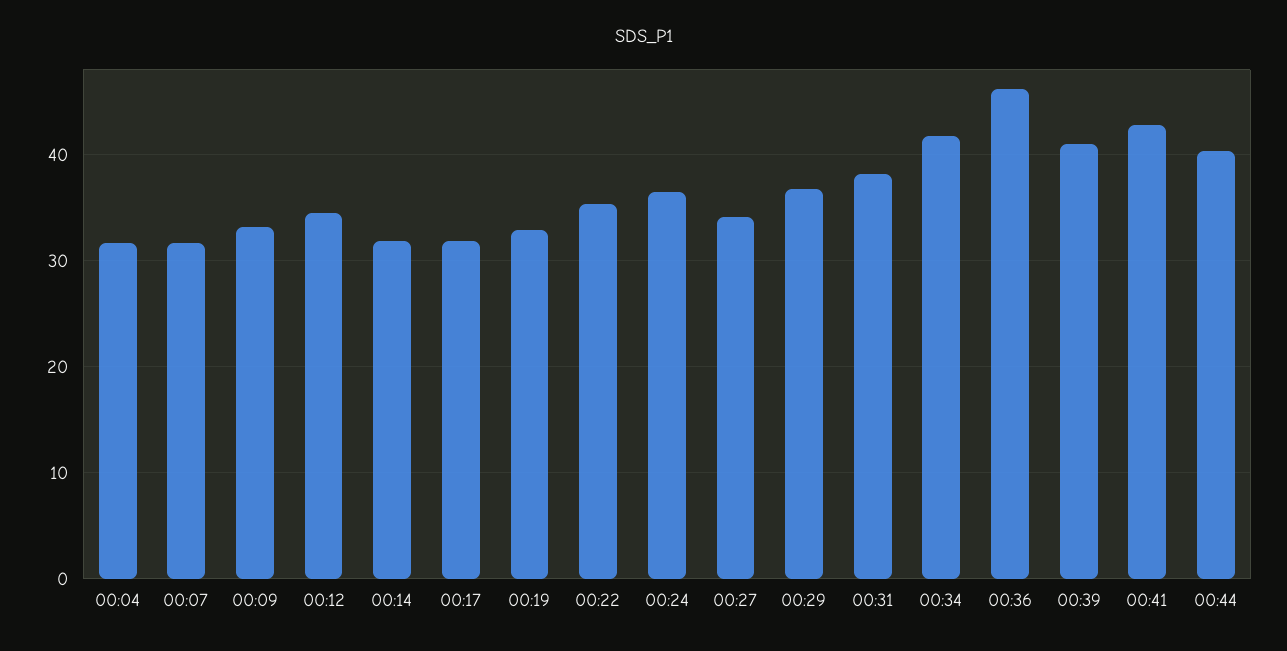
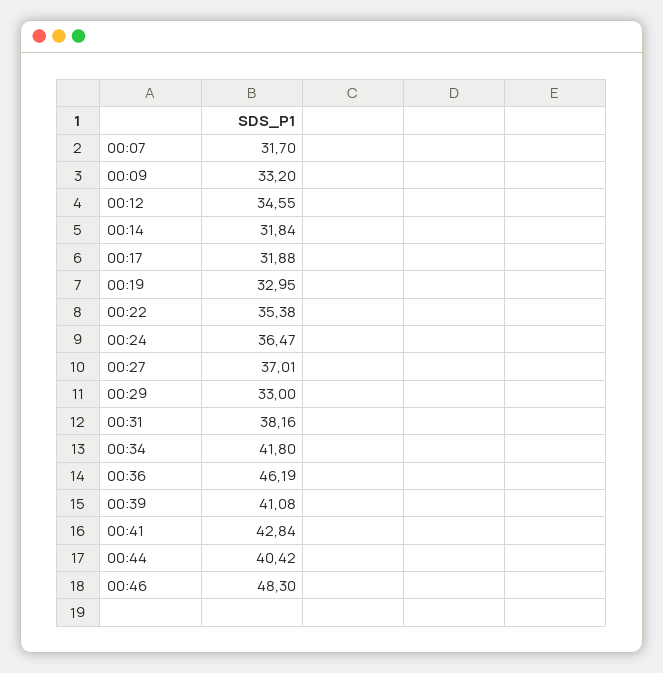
00:04: 32 -> none
00:27: 34 -> 37.01
00:29: 37 -> 33
00:46: none -> 48.3

